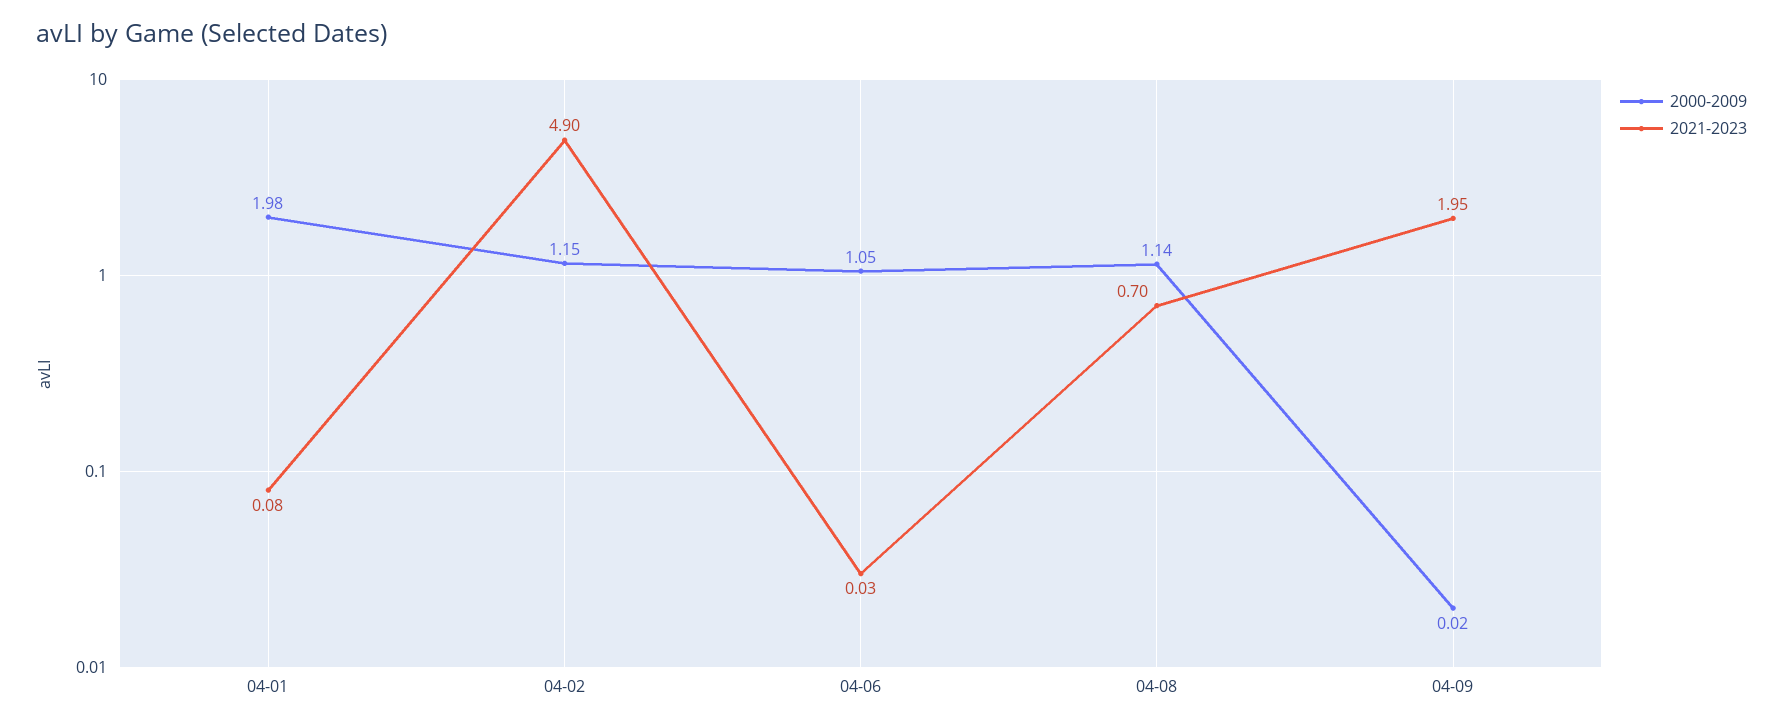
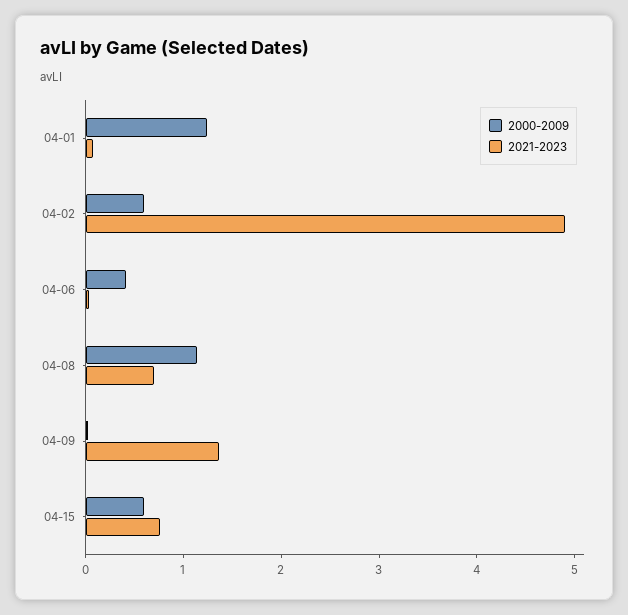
2000-2009, 04-01: 1.98 -> 1.2
2000-2009, 04-02: 1.15 -> 0.6
2000-2009, 04-06: 1.05 -> 0.4
2021-2023, 04-09: 1.95 -> 1.4
2000-2009, 04-15: none -> 0.6
2021-2023, 04-15: none -> 0.8

